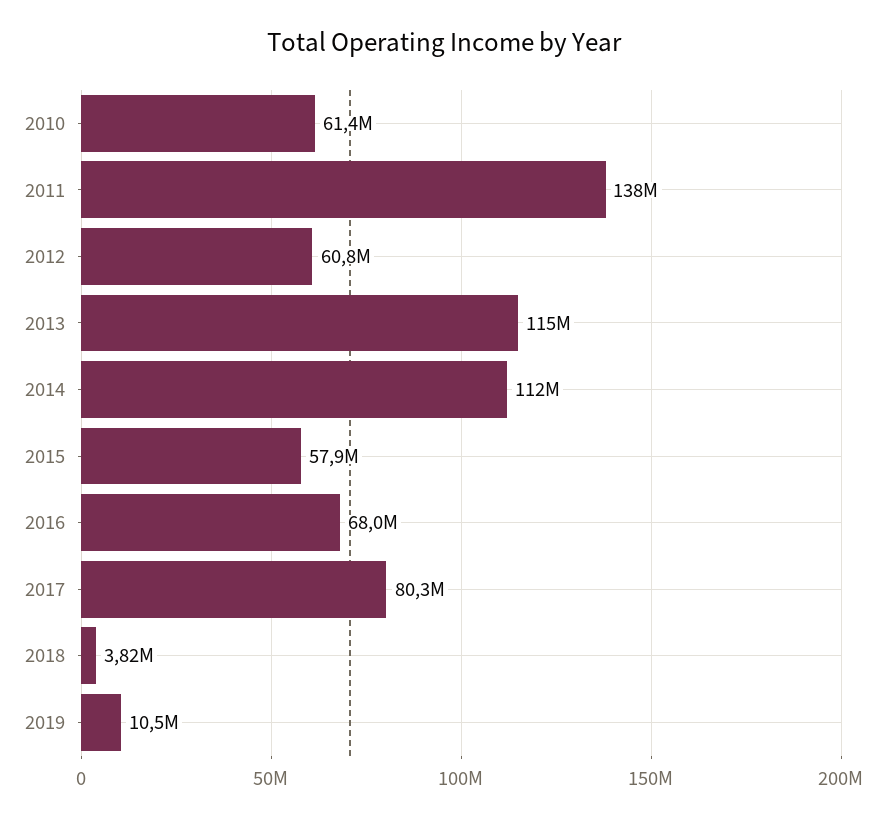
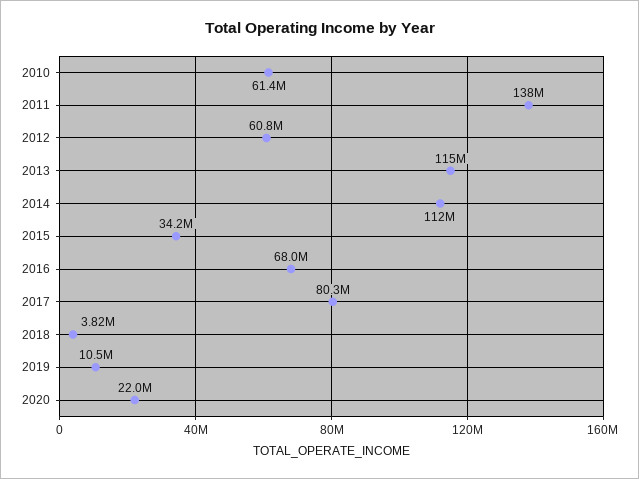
2015: 57900000 -> 34200000
2020: none -> 22000000

